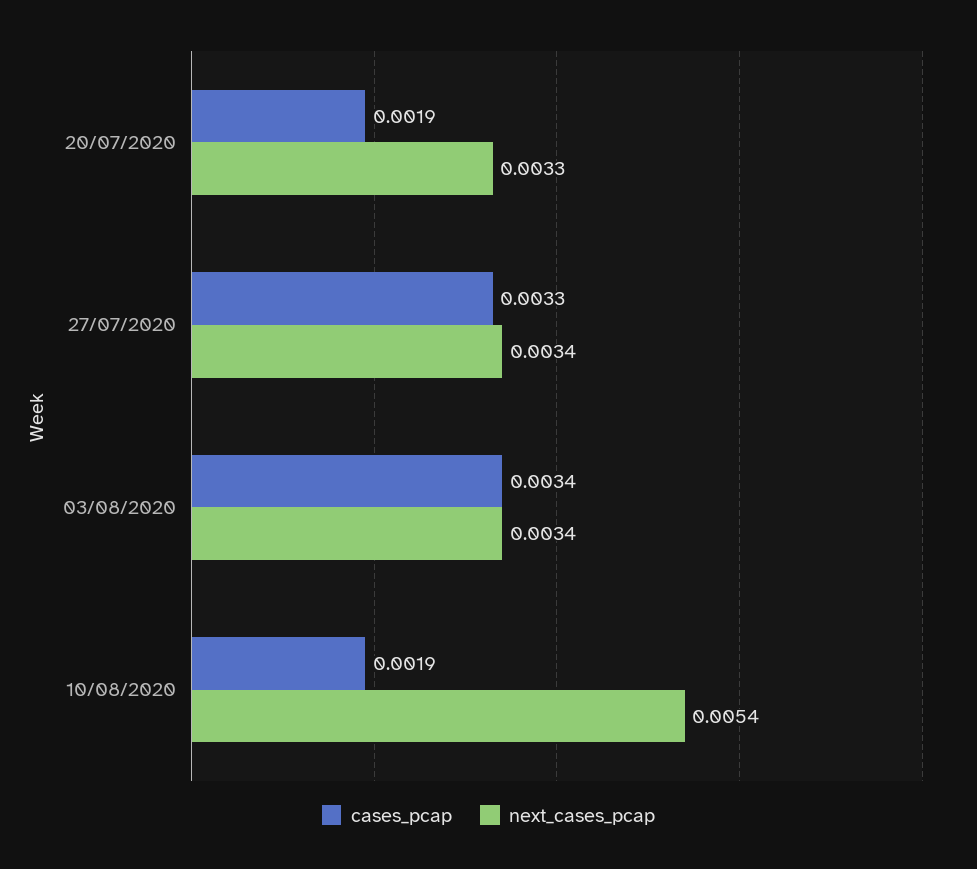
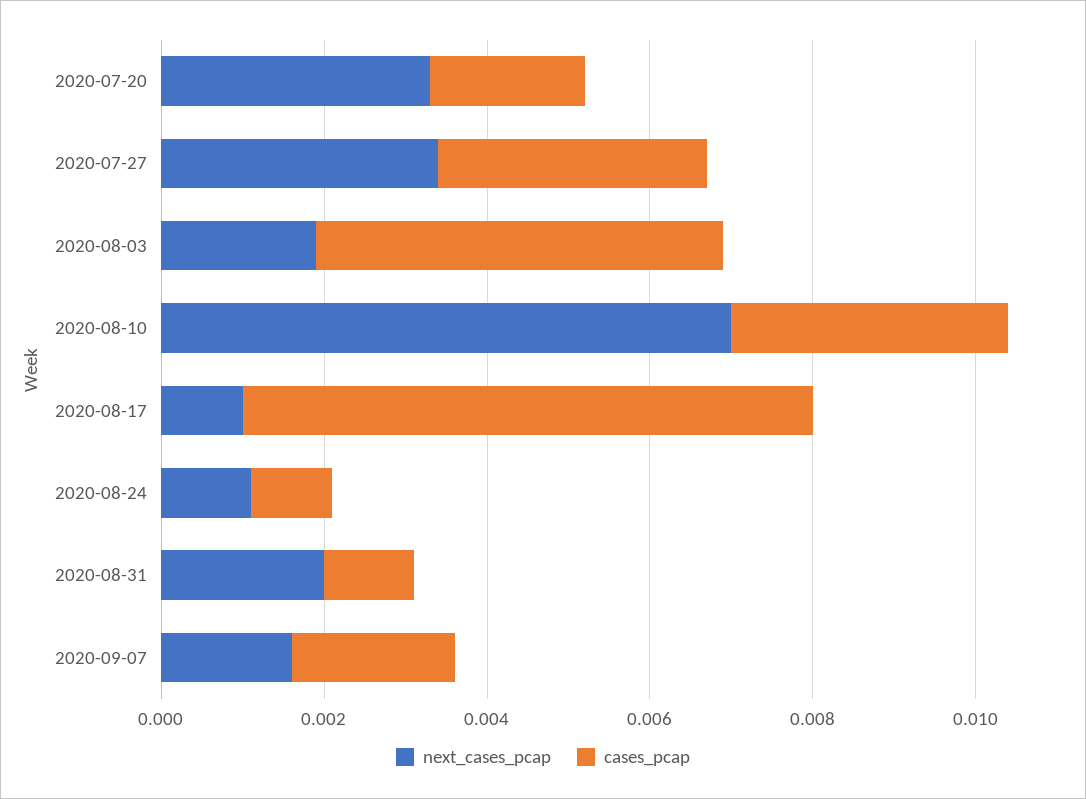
cases_pcap, 03/08/2020: 0.0034 -> 0.005
next_cases_pcap, 03/08/2020: 0.0034 -> 0.002
cases_pcap, 10/08/2020: 0.0019 -> 0.0035
next_cases_pcap, 10/08/2020: 0.0054 -> 0.007
next_cases_pcap, 2020-08-17: none -> 0.001
cases_pcap, 2020-08-17: none -> 0.007
next_cases_pcap, 2020-08-24: none -> 0.001
cases_pcap, 2020-08-24: none -> 0.001
next_cases_pcap, 2020-08-31: none -> 0.002
cases_pcap, 2020-08-31: none -> 0.001
next_cases_pcap, 2020-09-07: none -> 0.0015
cases_pcap, 2020-09-07: none -> 0.002

